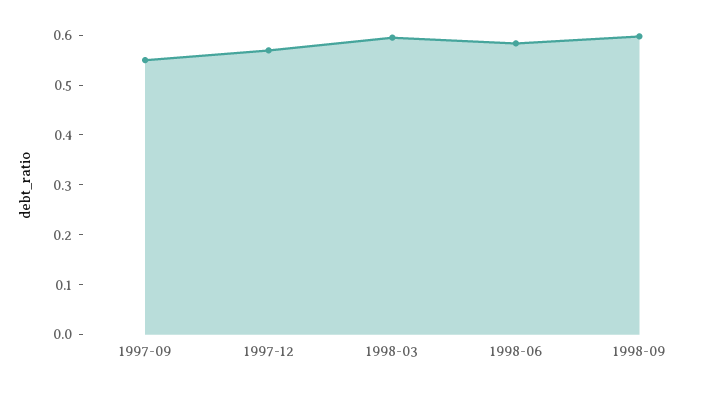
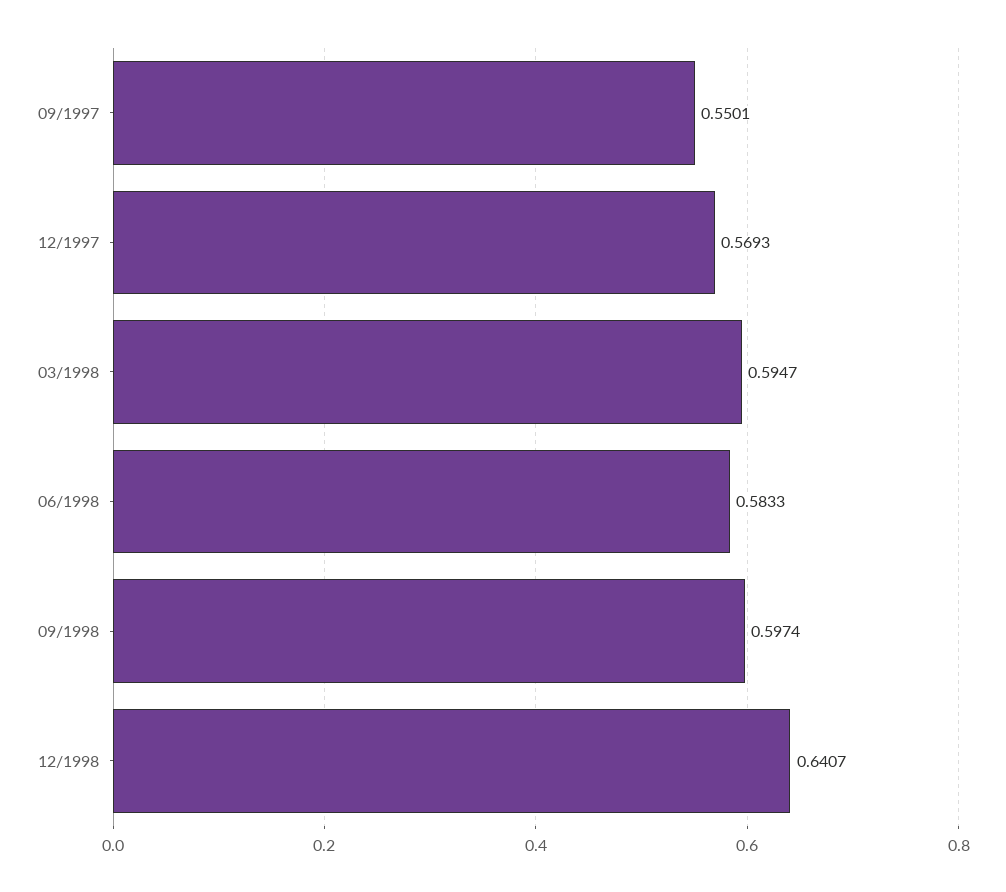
12/1998: none -> 0.6407

